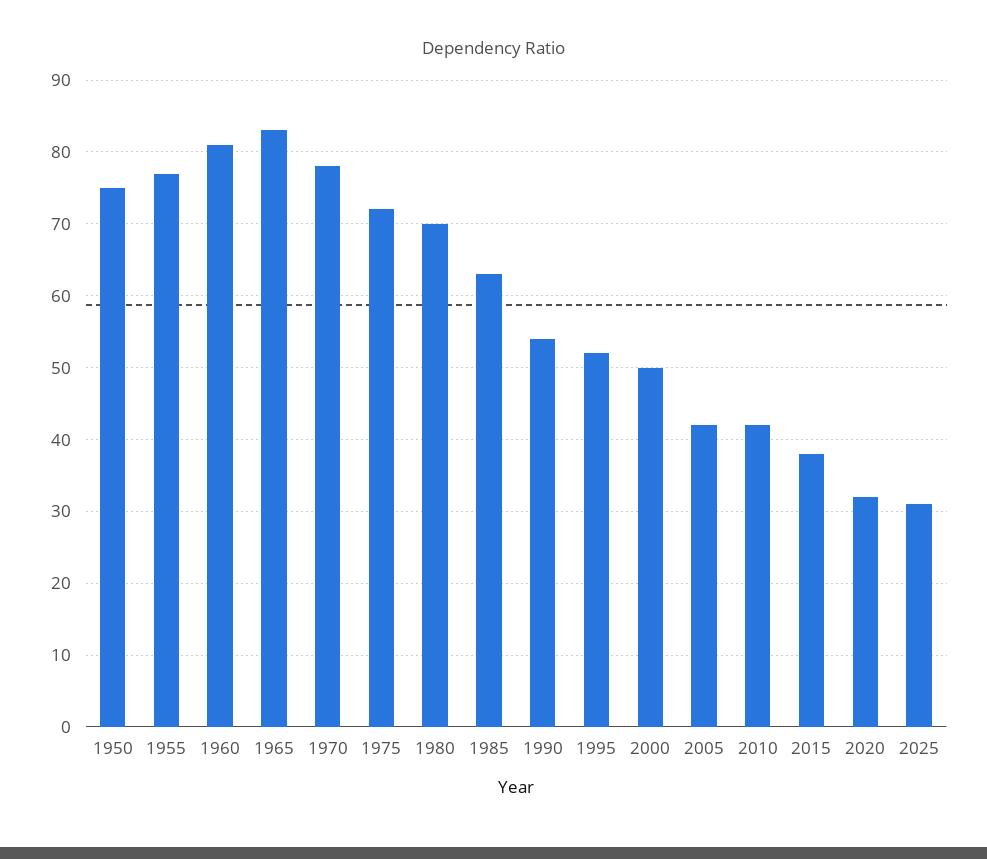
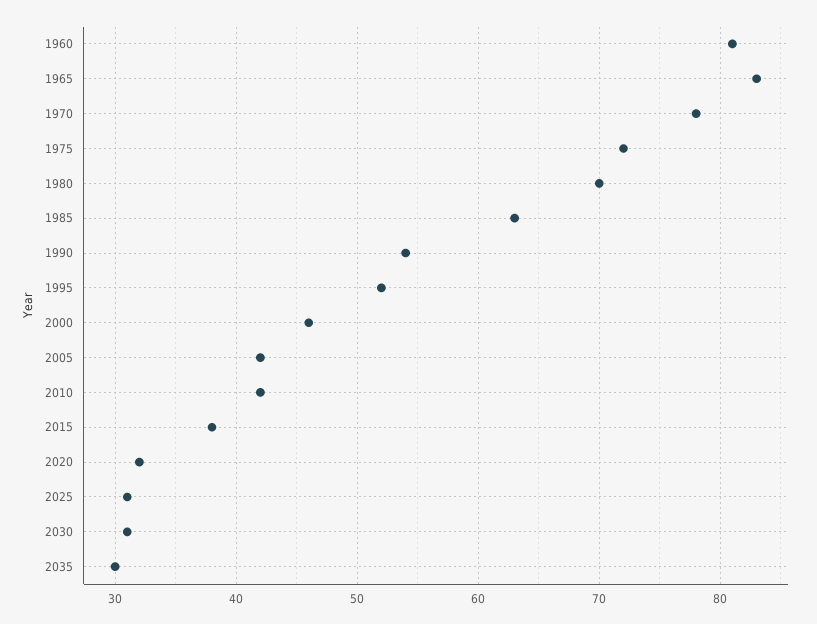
1950: 75 -> none
1955: 77 -> none
2000: 50 -> 46
2030: none -> 31
2035: none -> 30

